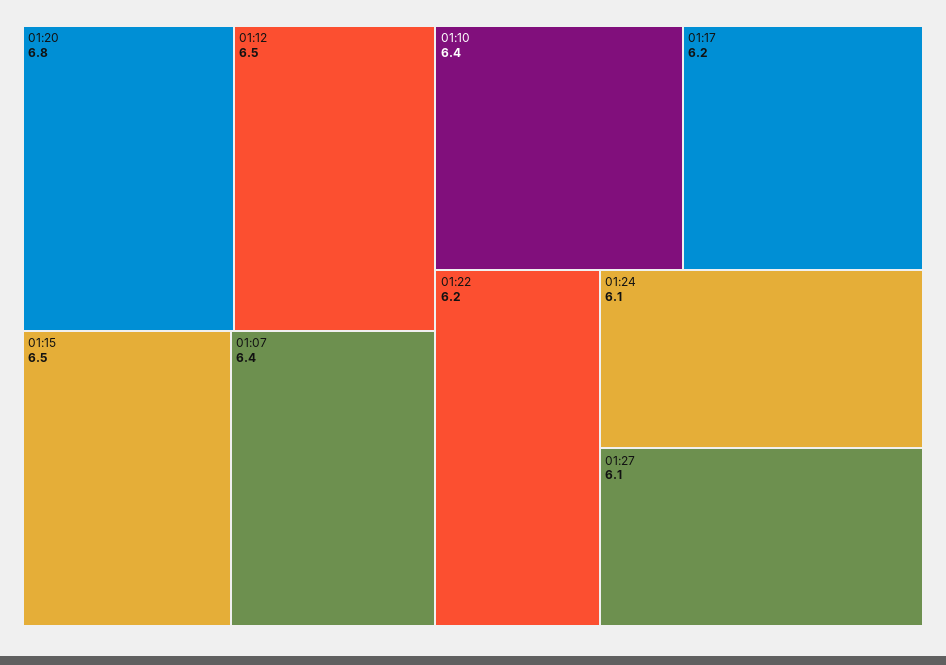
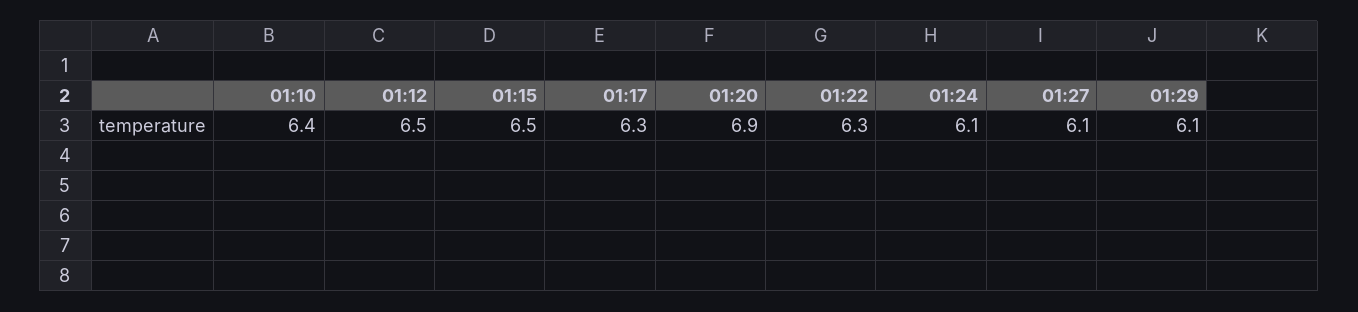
01:20: 6.8 -> 6.9
01:07: 6.4 -> none
01:17: 6.2 -> 6.3
01:22: 6.2 -> 6.3
01:29: none -> 6.1

